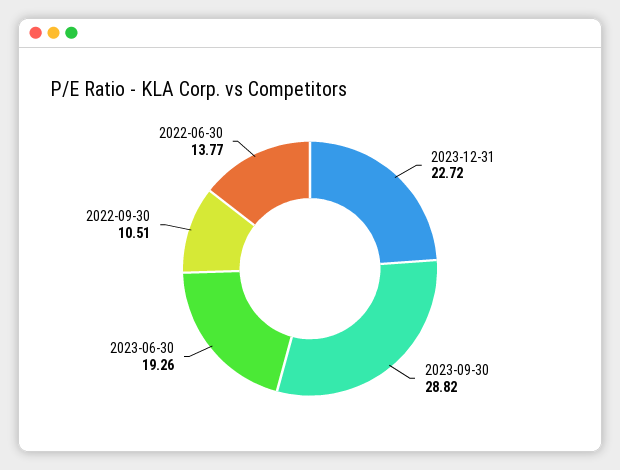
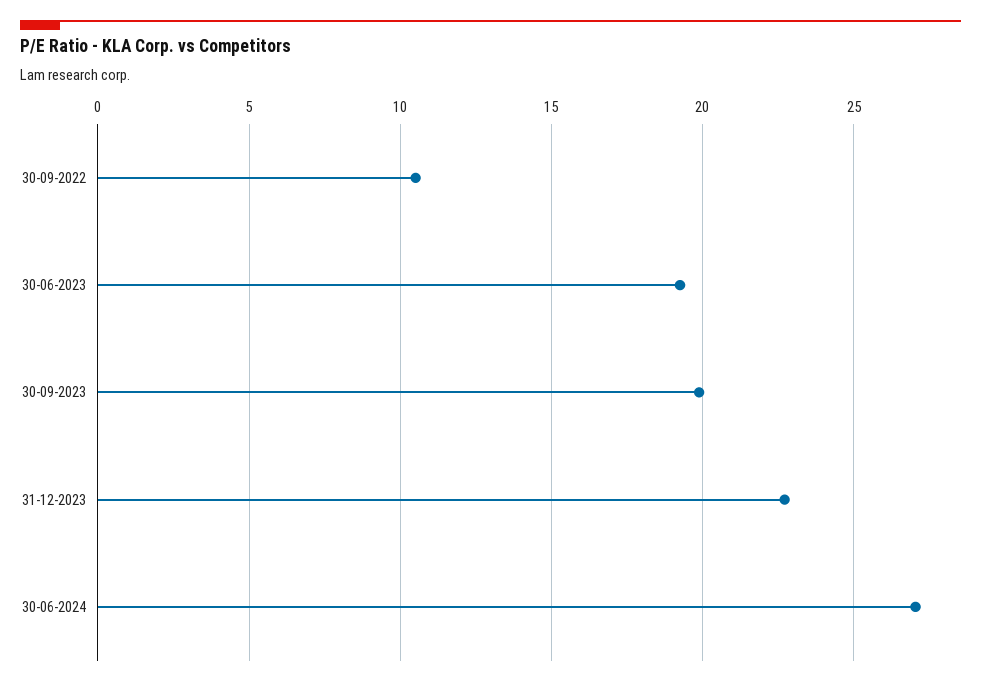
2023-09-30: 28.82 -> 20
2022-06-30: 13.77 -> none
30-06-2024: none -> 27

